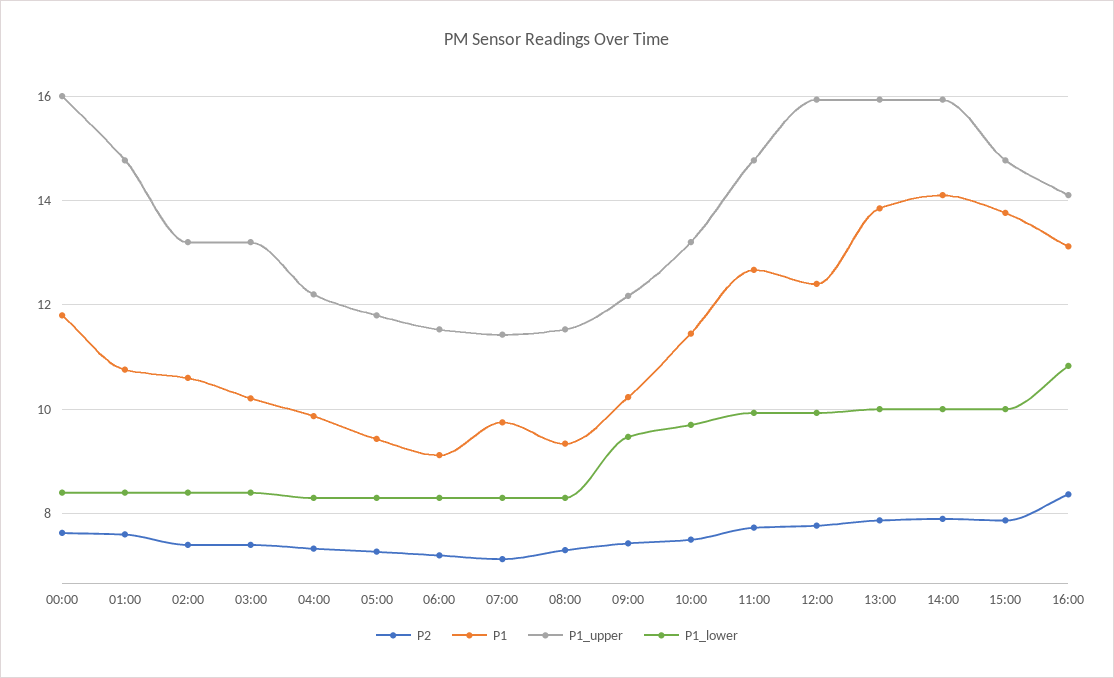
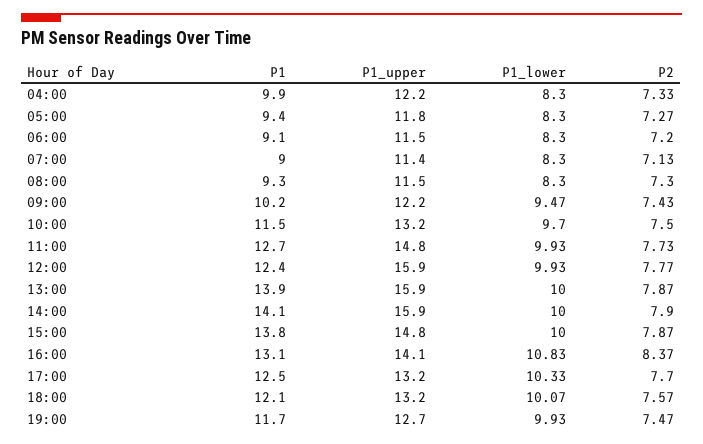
P2, 00:00: 7.6 -> none
P1, 00:00: 11.8 -> none
P1_upper, 00:00: 16 -> none
P1_lower, 00:00: 8.4 -> none
P2, 01:00: 7.6 -> none
P1, 01:00: 10.8 -> none
P1_upper, 01:00: 14.8 -> none
P1_lower, 01:00: 8.4 -> none
P2, 02:00: 7.4 -> none
P1, 02:00: 10.6 -> none
P1_upper, 02:00: 13.2 -> none
P1_lower, 02:00: 8.4 -> none
P2, 03:00: 7.4 -> none
P1, 03:00: 10.2 -> none
P1_upper, 03:00: 13.2 -> none
P1_lower, 03:00: 8.4 -> none
P1, 07:00: 9.8 -> 9
P1, 17:00: none -> 12.5
P1_upper, 17:00: none -> 13.2
P1_lower, 17:00: none -> 10.33
P2, 17:00: none -> 7.7
P1, 18:00: none -> 12.1
P1_upper, 18:00: none -> 13.2
P1_lower, 18:00: none -> 10.07
P2, 18:00: none -> 7.57
P1, 19:00: none -> 11.7
P1_upper, 19:00: none -> 12.7
P1_lower, 19:00: none -> 9.93
P2, 19:00: none -> 7.47

